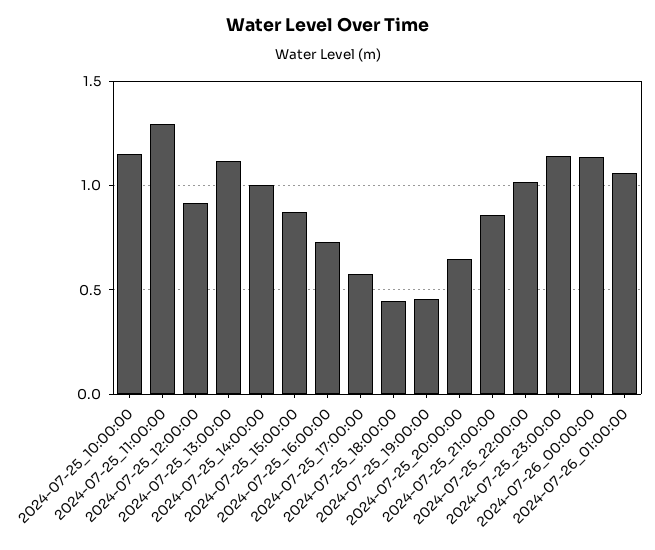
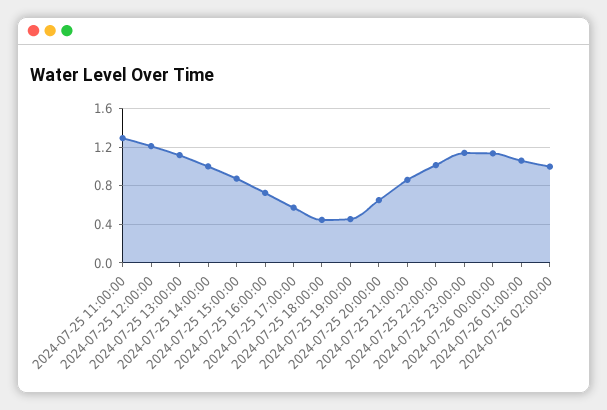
2024-07-25_10:00:00: 1.15 -> none
2024-07-25_12:00:00: 0.9 -> 1.2
2024-07-26 02:00:00: none -> 1

